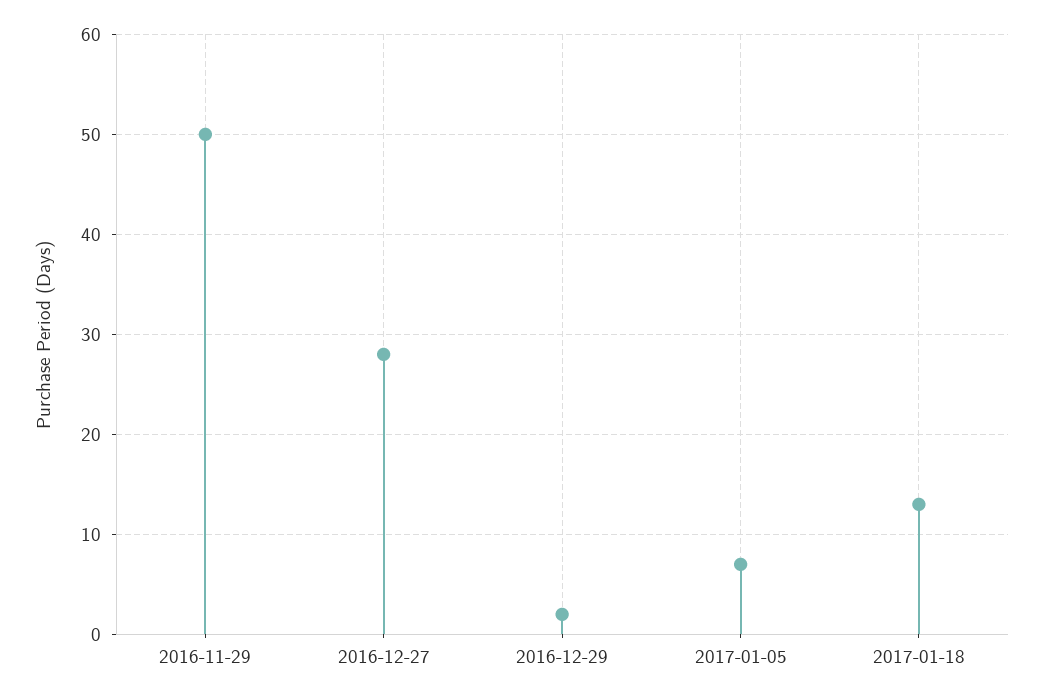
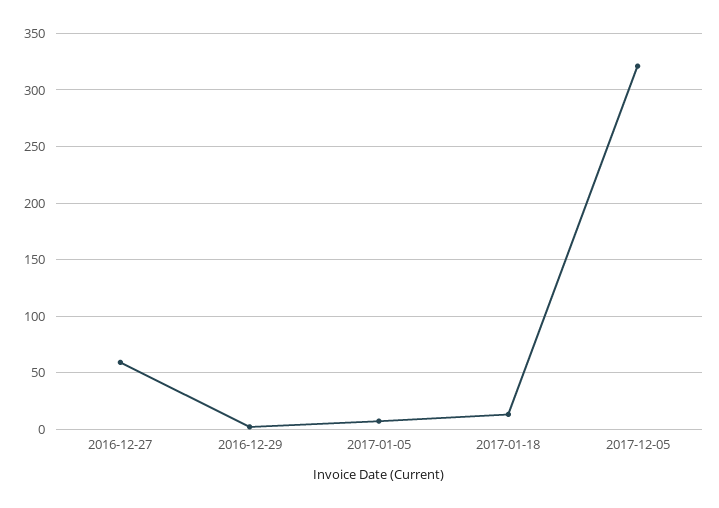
2016-11-29: 50 -> none
2016-12-27: 28 -> 60
2017-12-05: none -> 320

